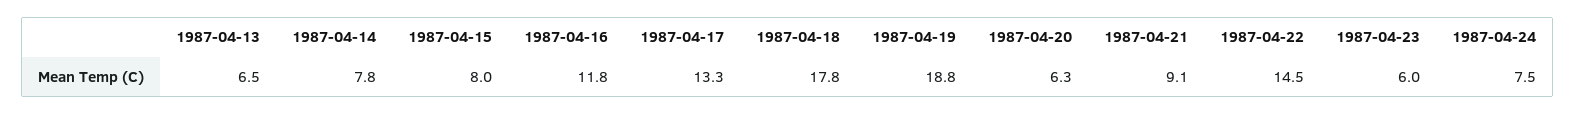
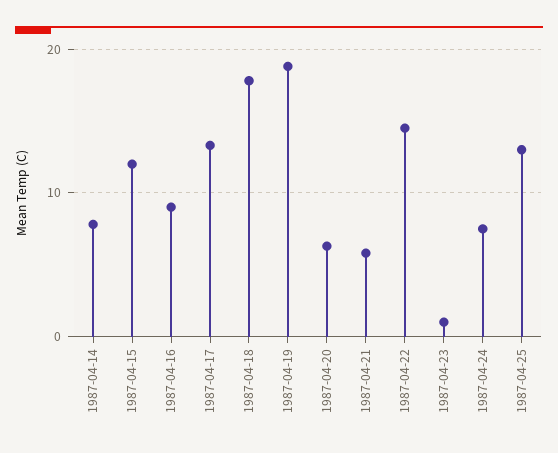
1987-04-13: 6.5 -> none
1987-04-15: 8 -> 12
1987-04-16: 11.8 -> 9
1987-04-21: 9.1 -> 6
1987-04-23: 6 -> 1
1987-04-25: none -> 13

